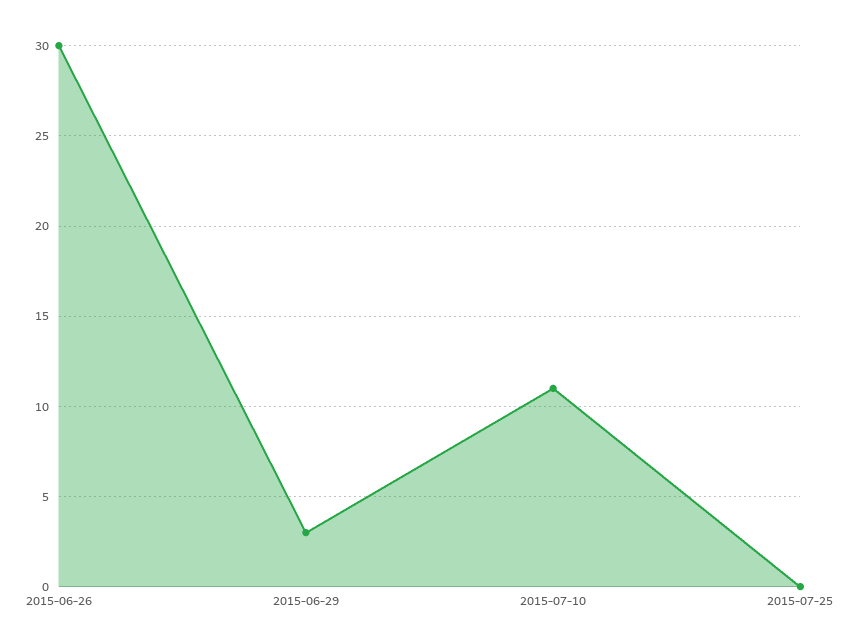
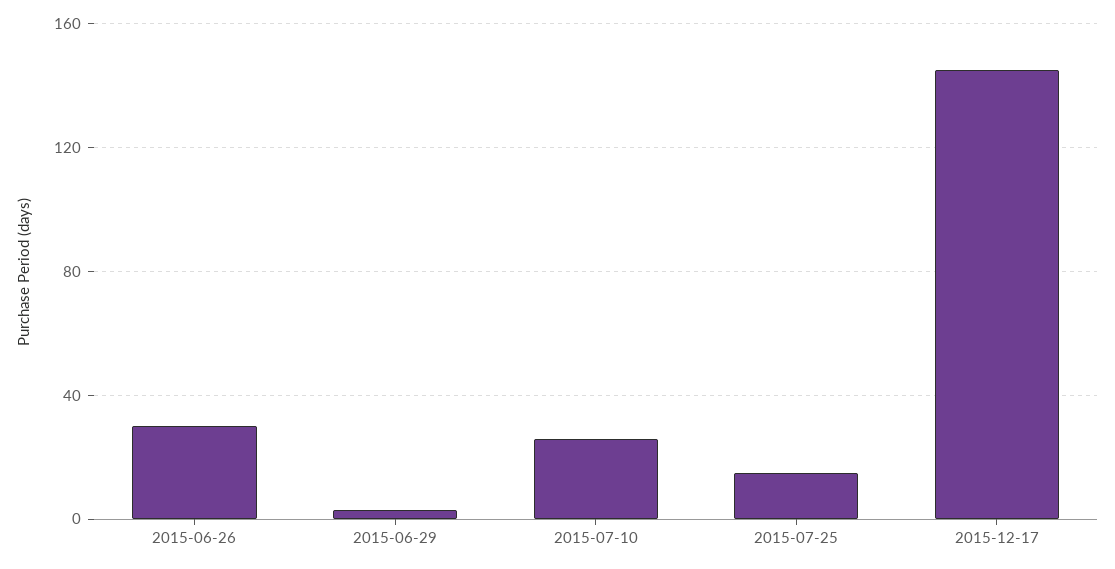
2015-07-10: 11 -> 25
2015-07-25: 0 -> 15
2015-12-17: none -> 145

